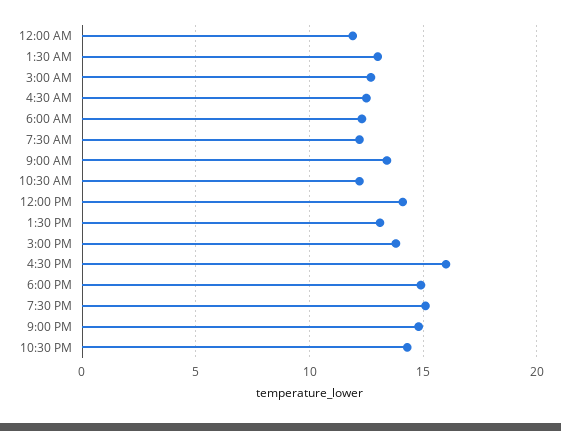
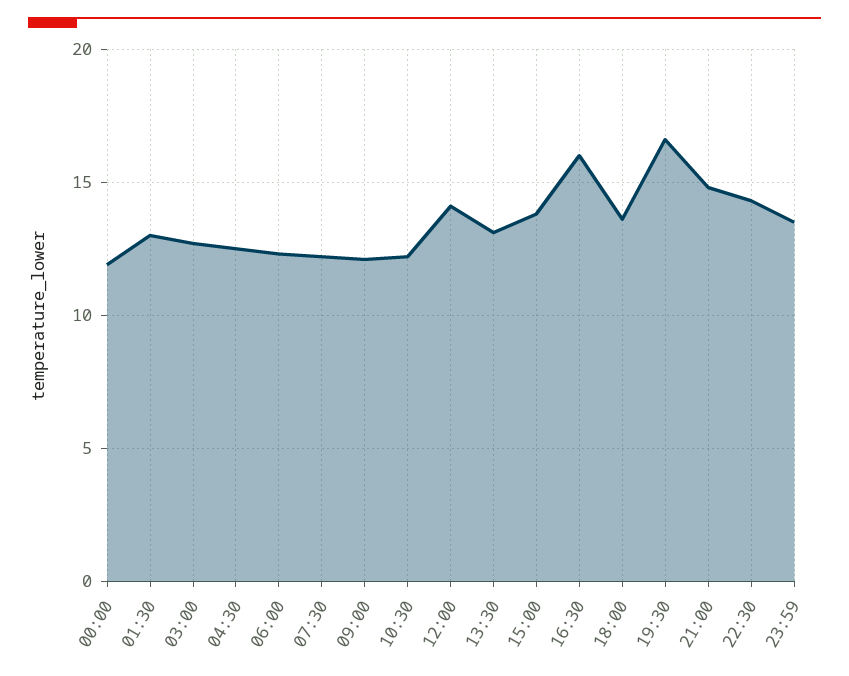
9:00 AM: 13.5 -> 12
6:00 PM: 15 -> 13.5
7:30 PM: 15 -> 16.5
23:59: none -> 13.5

